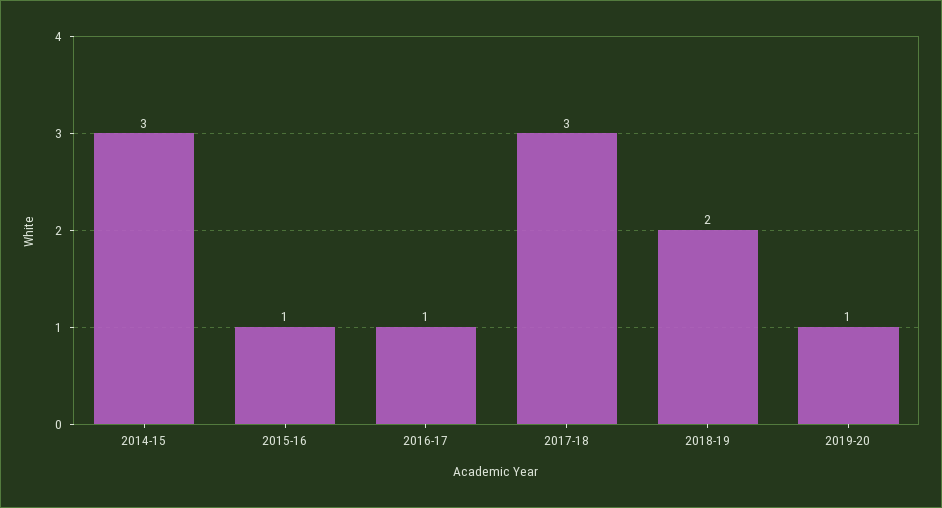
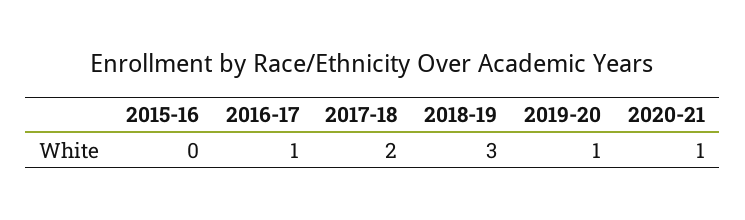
2014-15: 3 -> none
2015-16: 1 -> 0
2017-18: 3 -> 2
2018-19: 2 -> 3
2020-21: none -> 1

